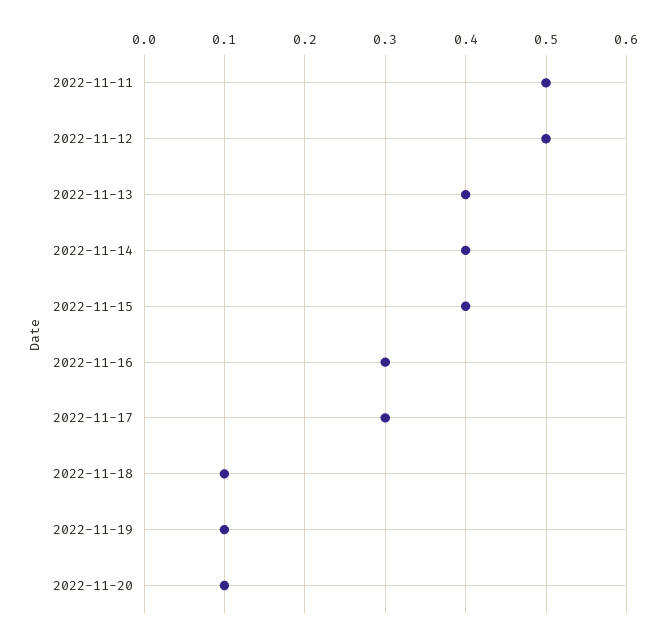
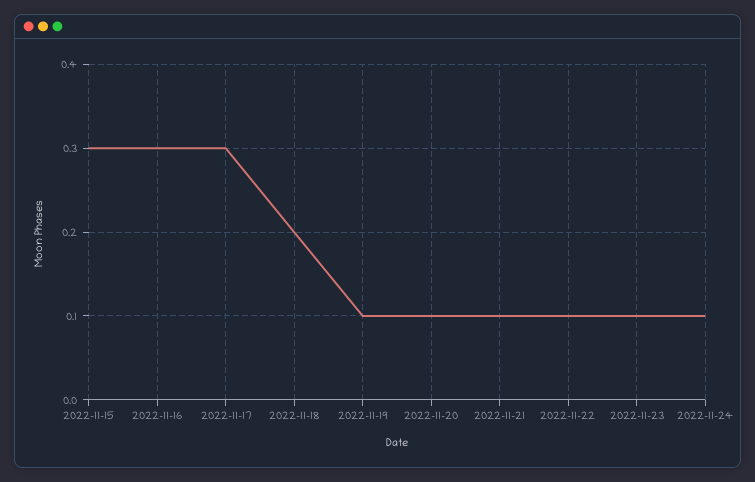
2022-11-11: 0.5 -> none
2022-11-12: 0.5 -> none
2022-11-13: 0.4 -> none
2022-11-14: 0.4 -> none
2022-11-15: 0.4 -> 0.3
2022-11-18: 0.1 -> 0.2
2022-11-21: none -> 0.1
2022-11-22: none -> 0.1
2022-11-23: none -> 0.1
2022-11-24: none -> 0.1

